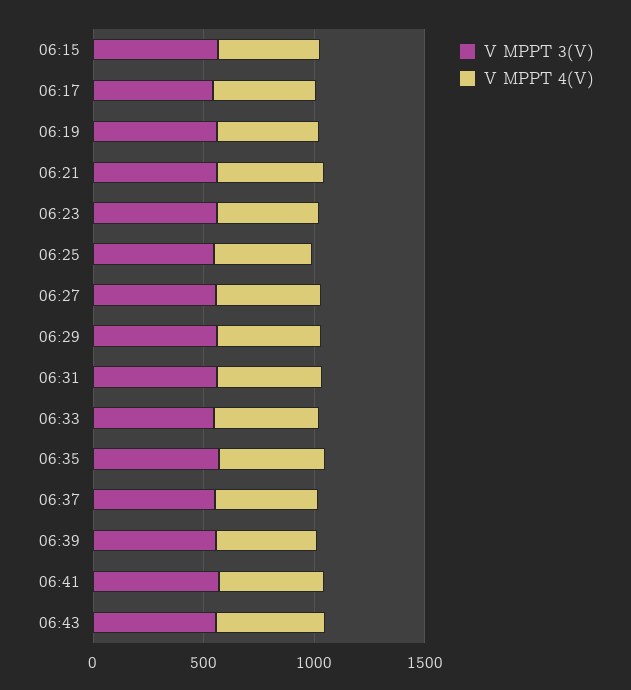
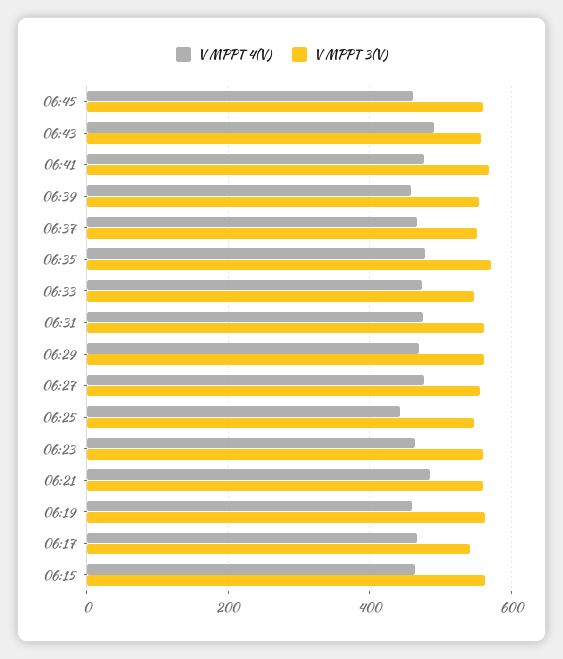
V MPPT 4(V), 06:45: none -> 460
V MPPT 3(V), 06:45: none -> 560

